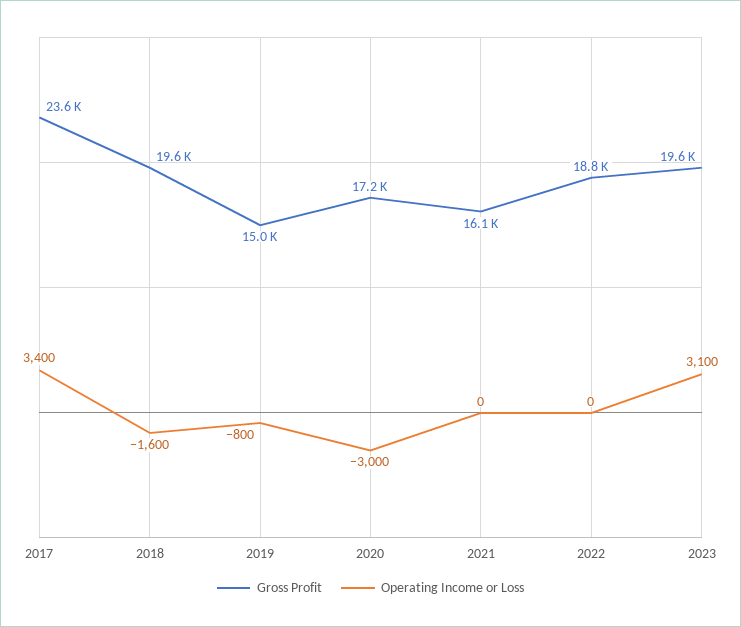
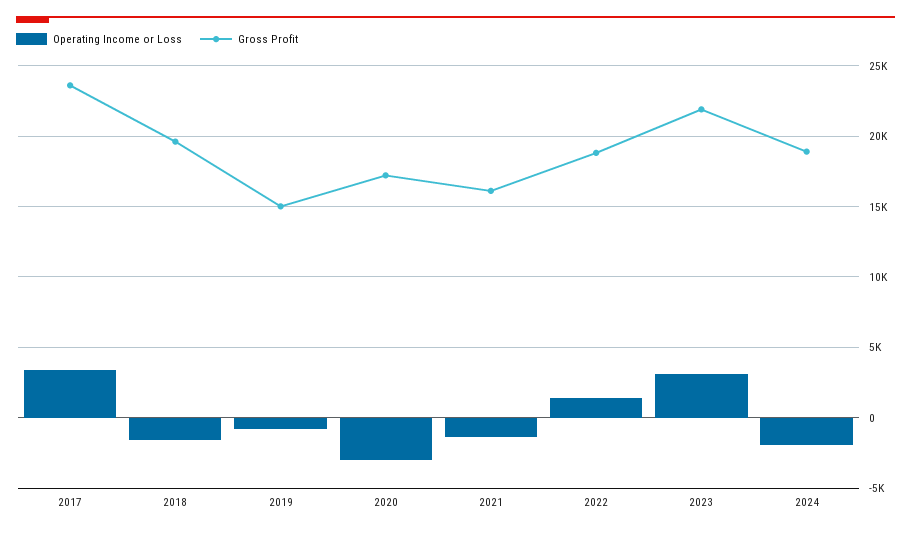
Operating Income or Loss, 2021: 0 -> -1500
Operating Income or Loss, 2022: 0 -> 1500
Gross Profit, 2023: 19600 -> 22000
Operating Income or Loss, 2024: none -> -2000
Gross Profit, 2024: none -> 19000

